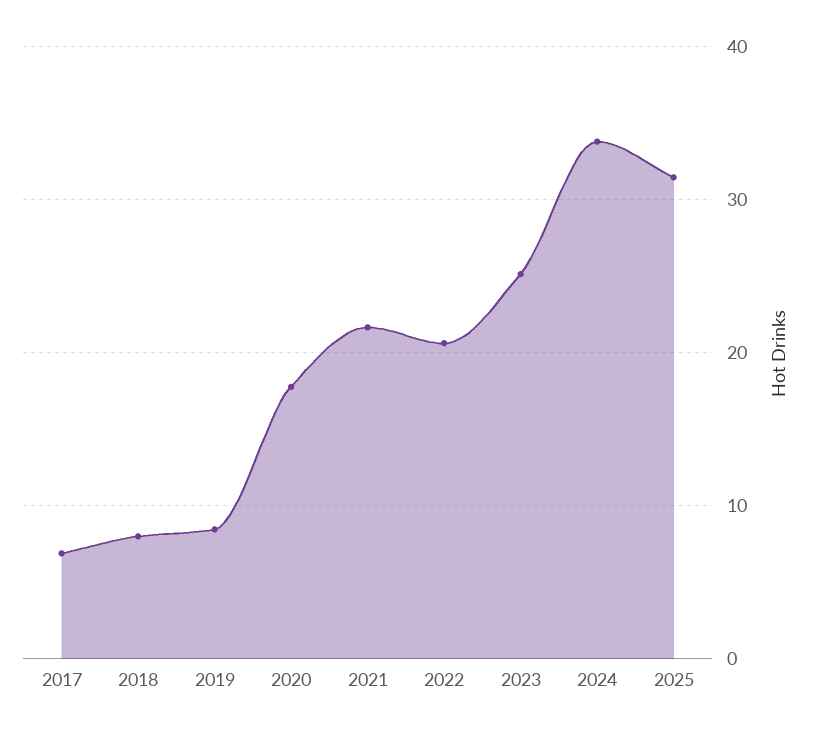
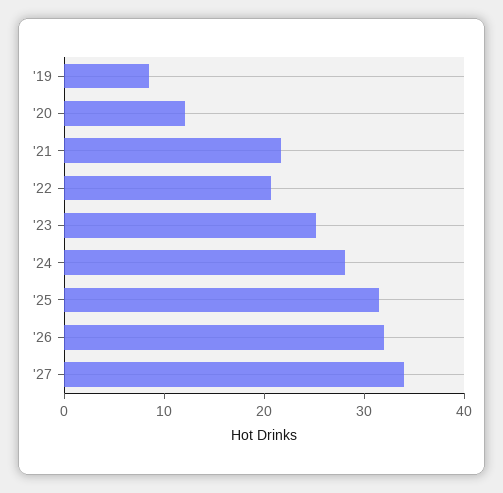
2017: 7 -> none
2018: 8 -> none
2020: 18 -> 12
2024: 34 -> 28
'26: none -> 32
'27: none -> 34

